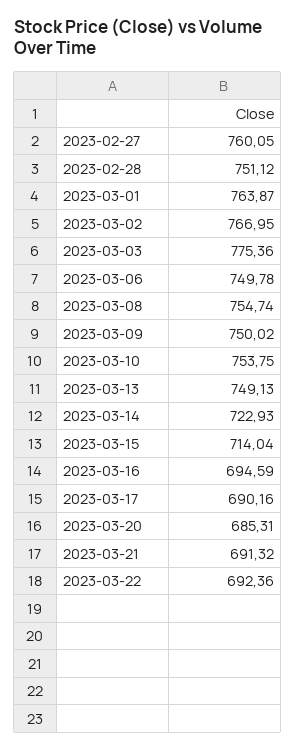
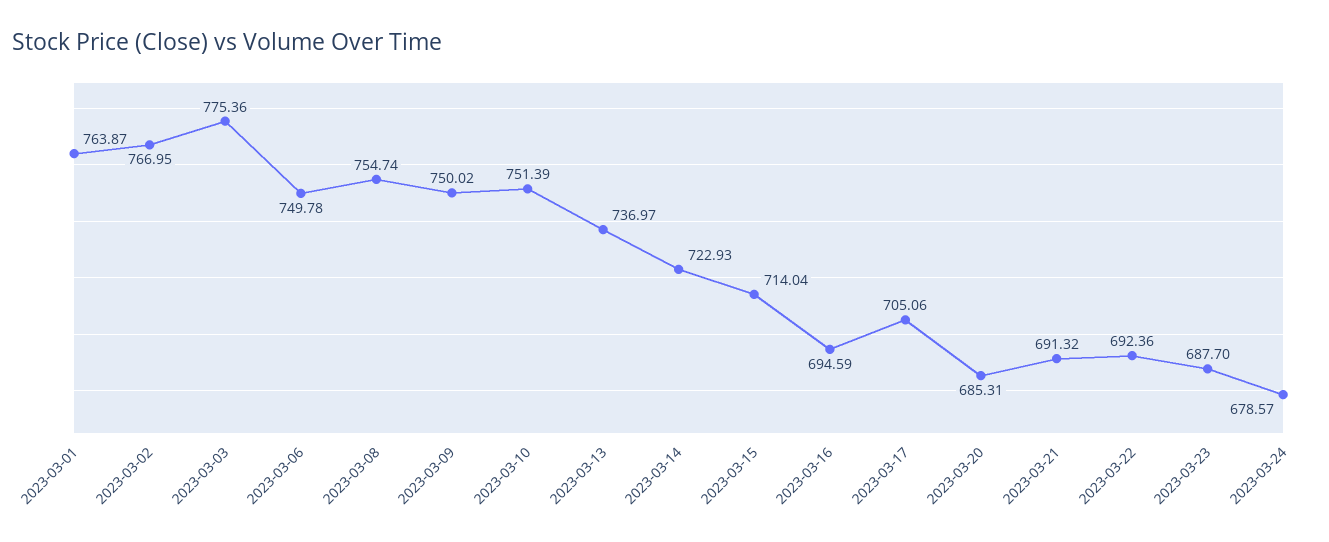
2023-02-27: 760.05 -> none
2023-02-28: 751.12 -> none
2023-03-10: 753.75 -> 751.39
2023-03-13: 749.13 -> 736.97
2023-03-17: 690.16 -> 705.06
2023-03-23: none -> 687.7
2023-03-24: none -> 678.57

